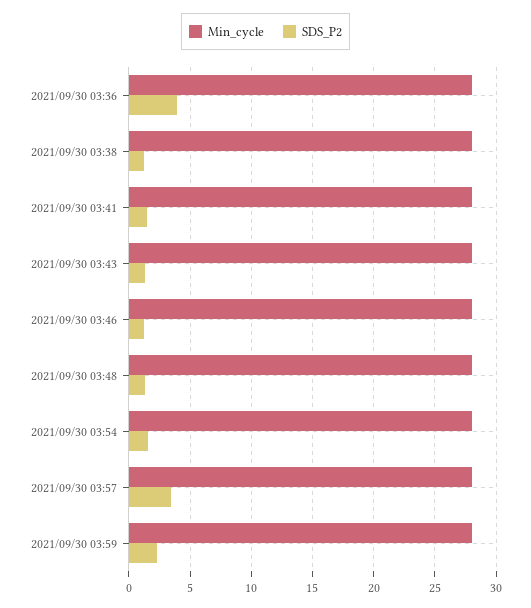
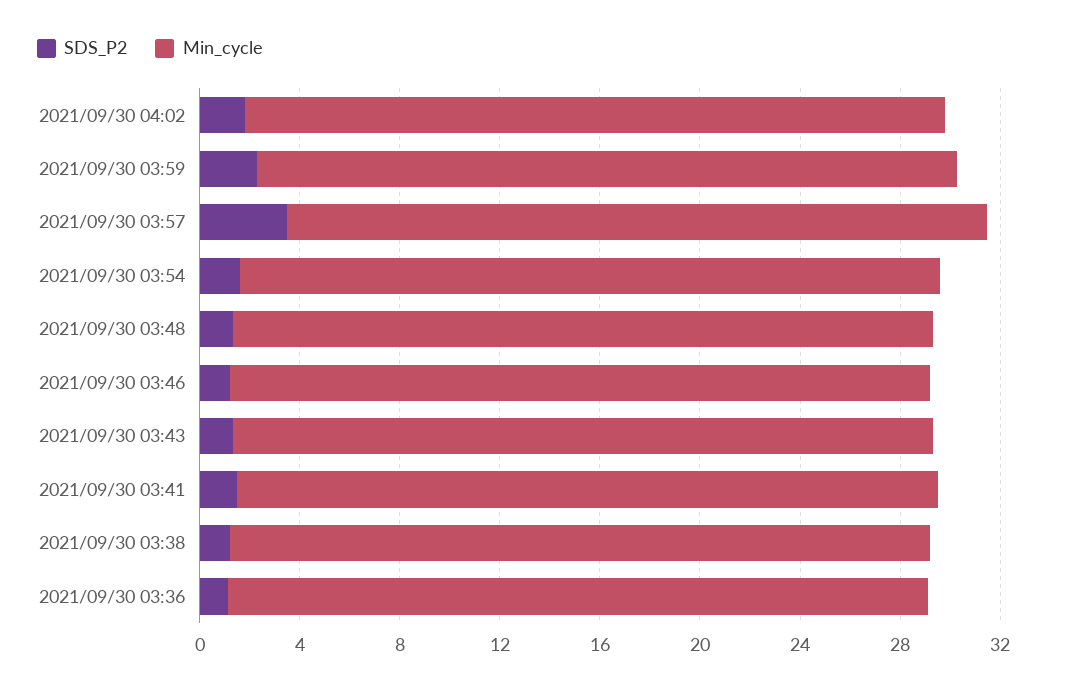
SDS_P2, 2021/09/30 03:36: 4 -> 1
SDS_P2, 2021/09/30 04:02: none -> 2
Min_cycle, 2021/09/30 04:02: none -> 28

